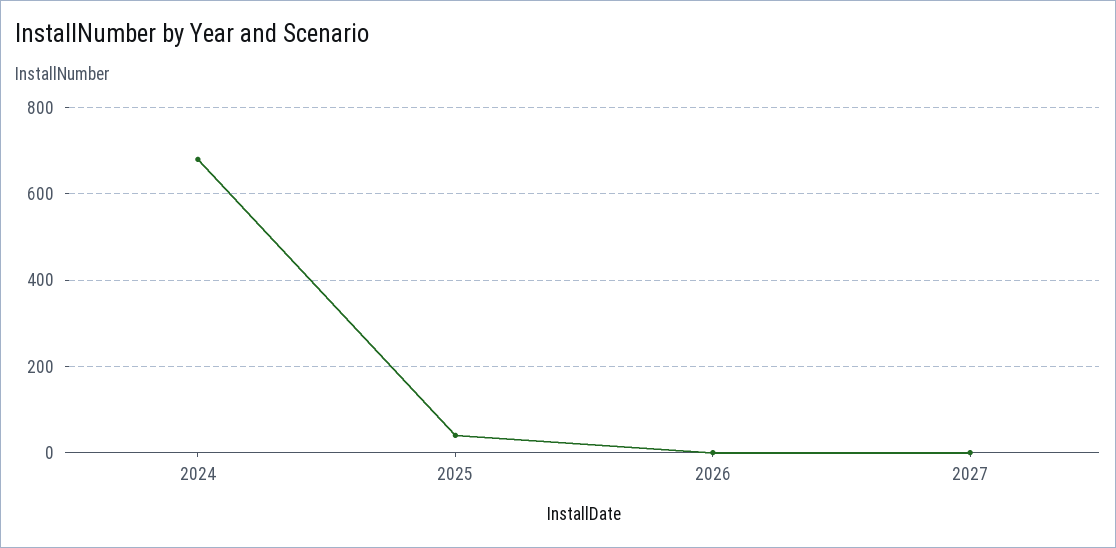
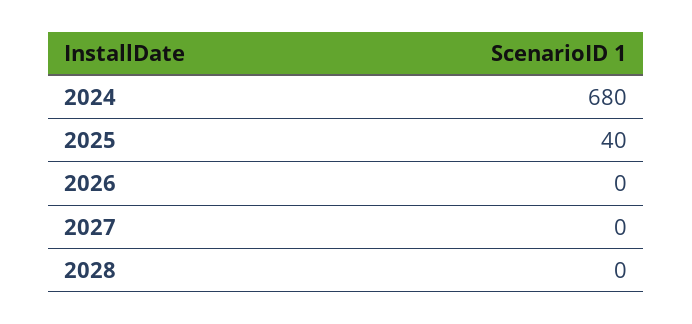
2028: none -> 0

